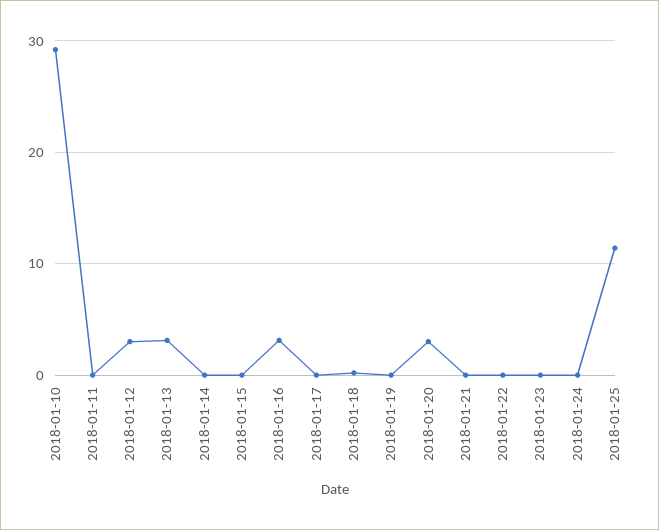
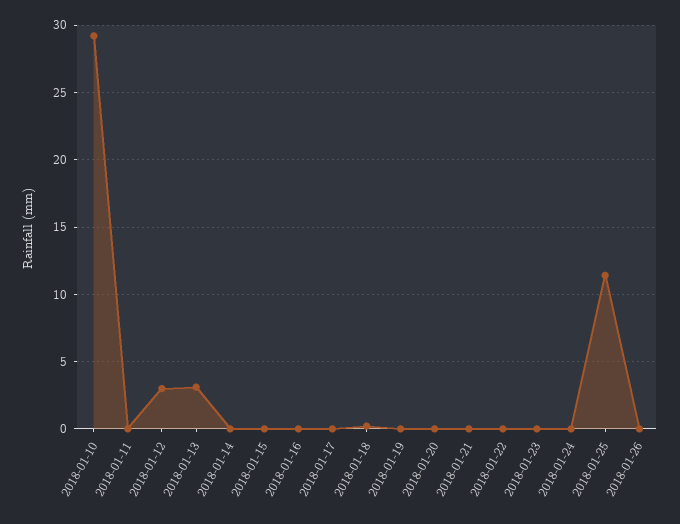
2018-01-16: 3 -> 0
2018-01-20: 3 -> 0
2018-01-26: none -> 0

